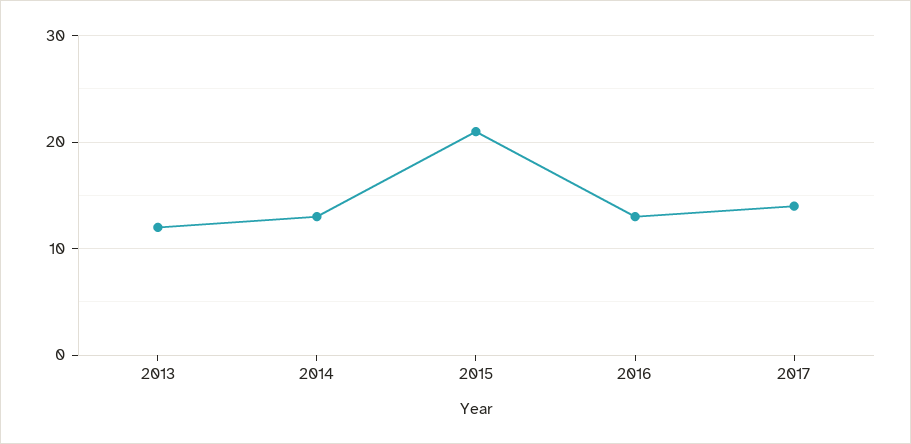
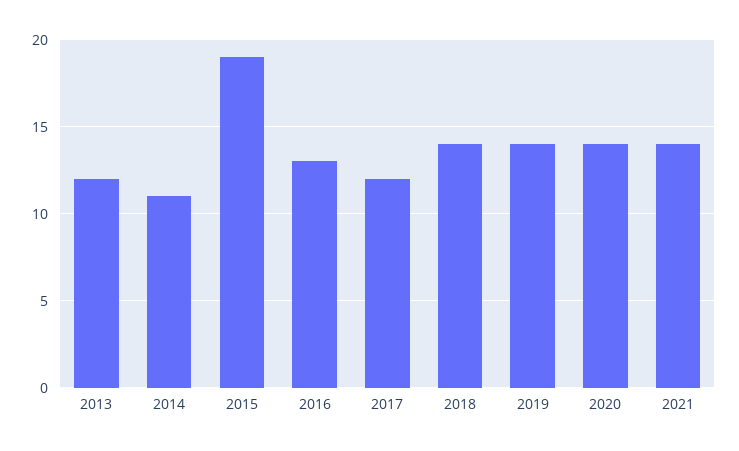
2014: 13 -> 11
2015: 21 -> 19
2017: 14 -> 12
2018: none -> 14
2019: none -> 14
2020: none -> 14
2021: none -> 14

